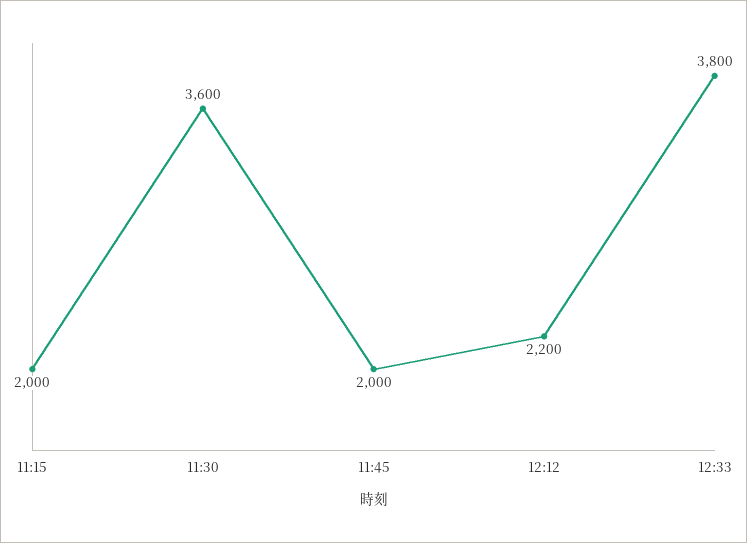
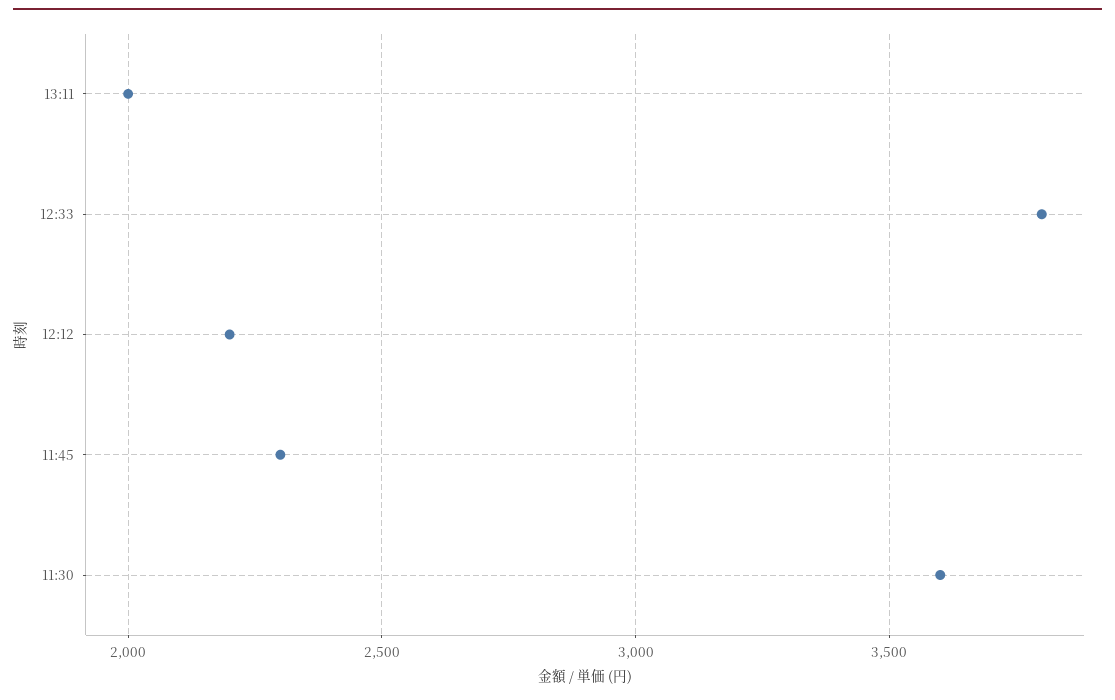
11:15: 2000 -> none
11:45: 2000 -> 2300
13:11: none -> 2000

